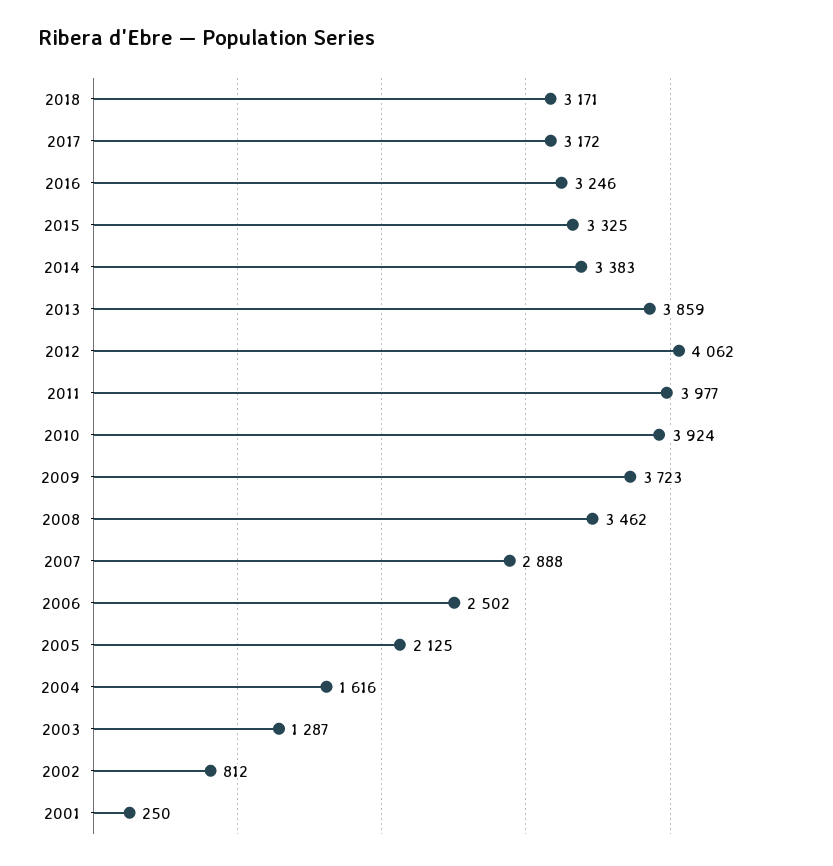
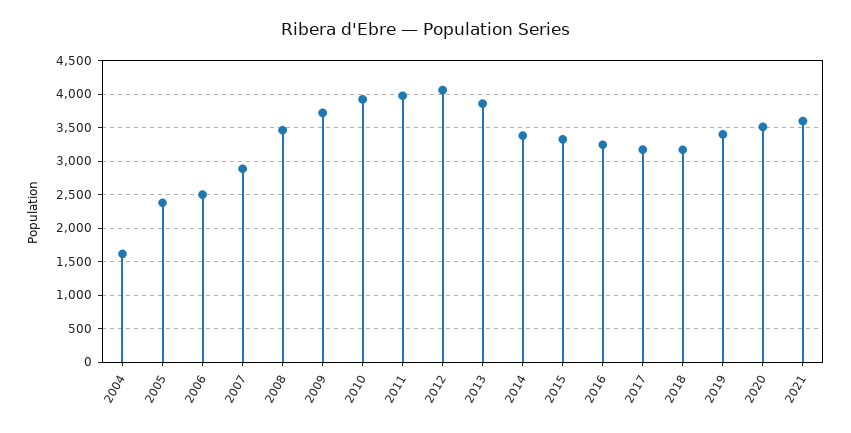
2005: 2125 -> 2400
2003: 1287 -> none
2002: 812 -> none
2001: 250 -> none
2019: none -> 3400
2020: none -> 3500
2021: none -> 3600

